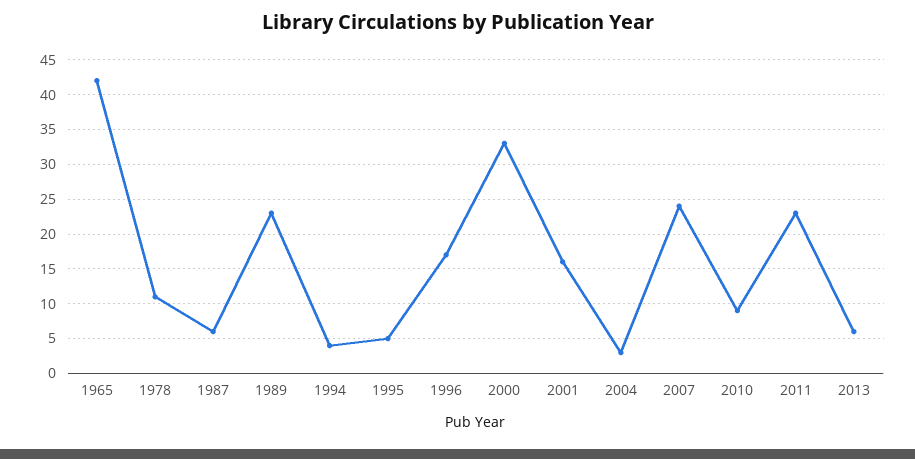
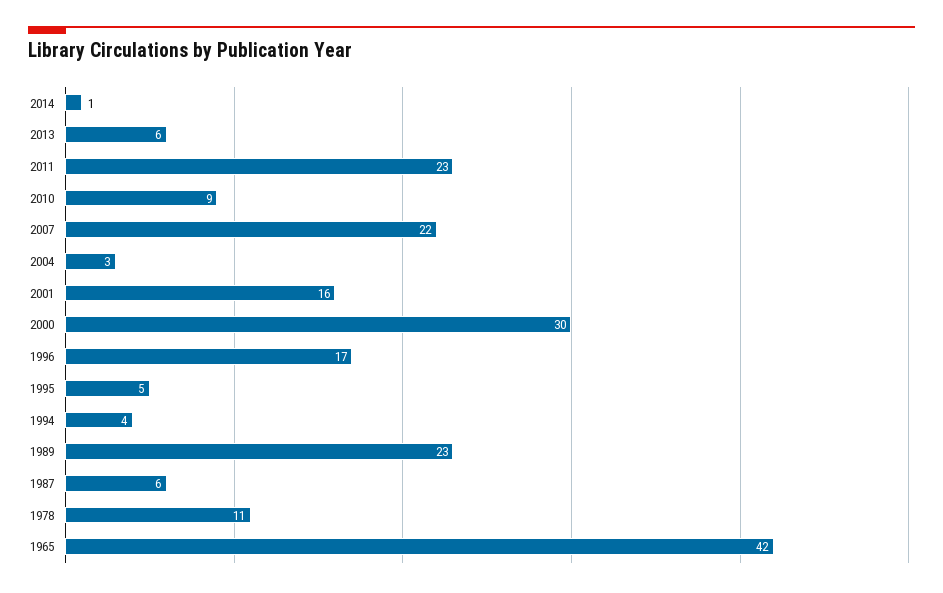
2000: 33 -> 30
2007: 24 -> 22
2014: none -> 1

